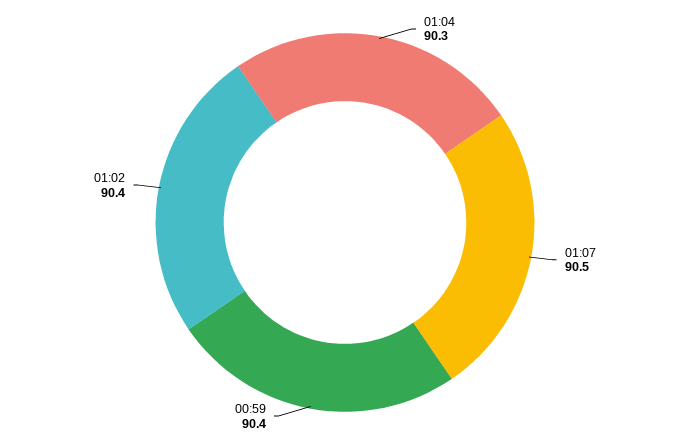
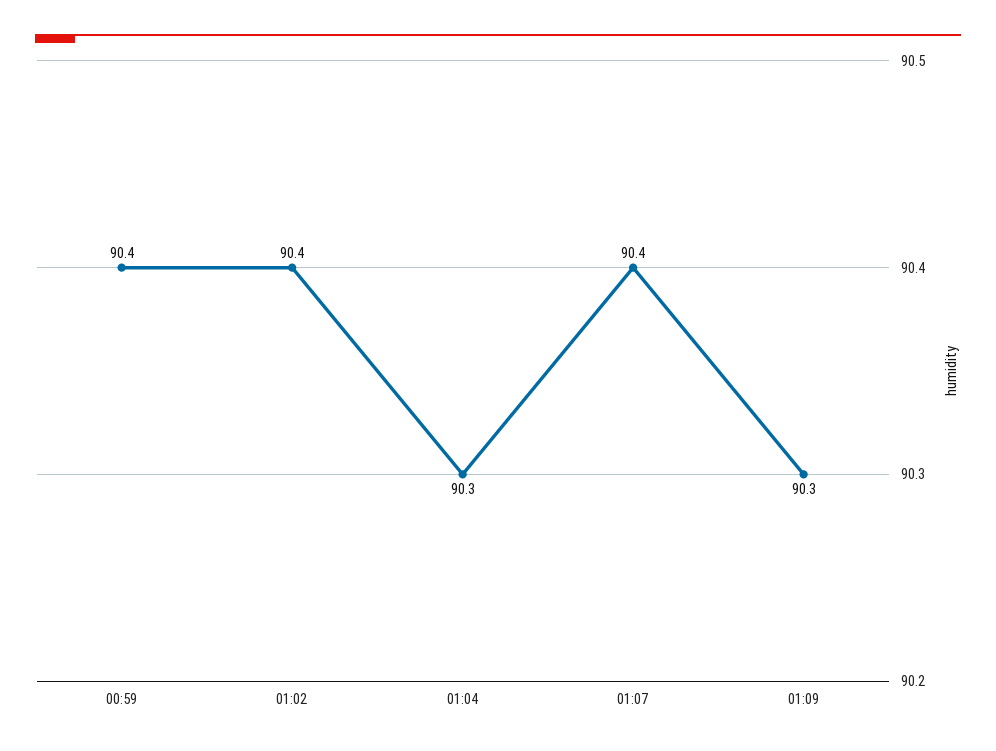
01:07: 90.5 -> 90.4
01:09: none -> 90.3

